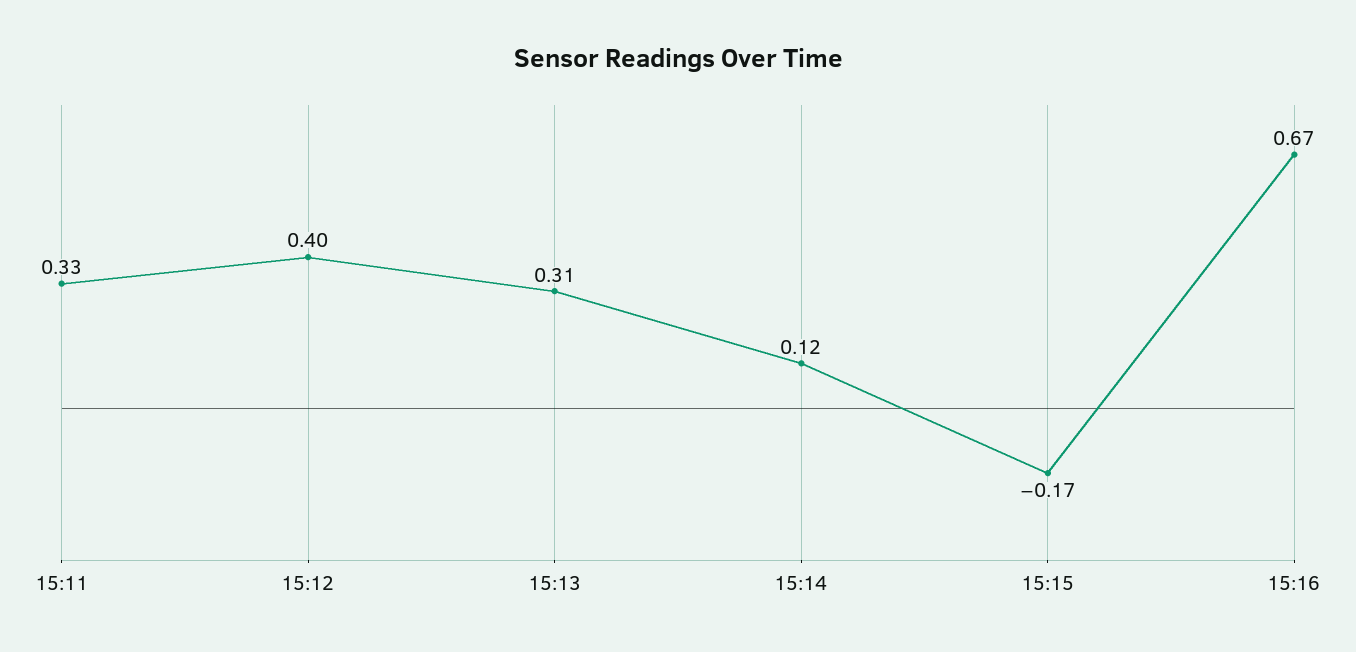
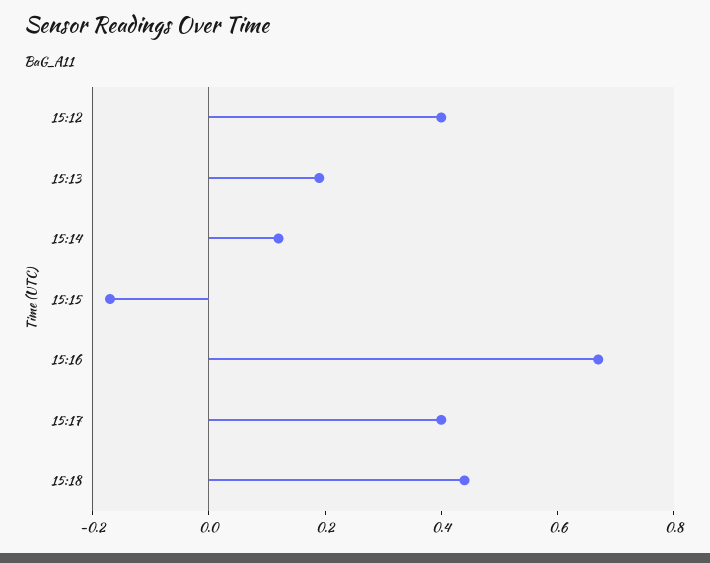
15:11: 0.33 -> none
15:13: 0.31 -> 0.2
15:17: none -> 0.4
15:18: none -> 0.45

